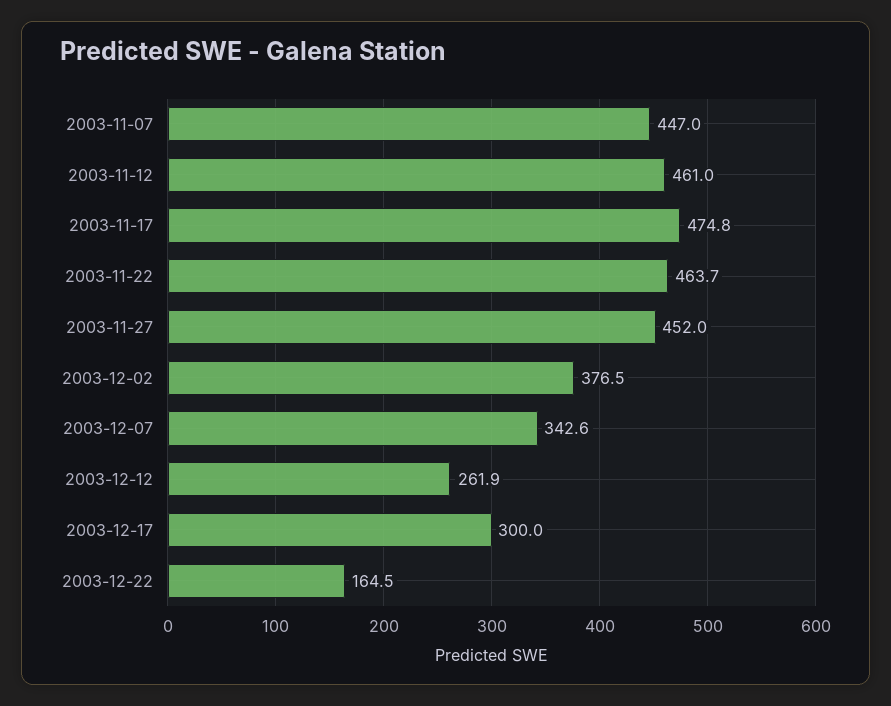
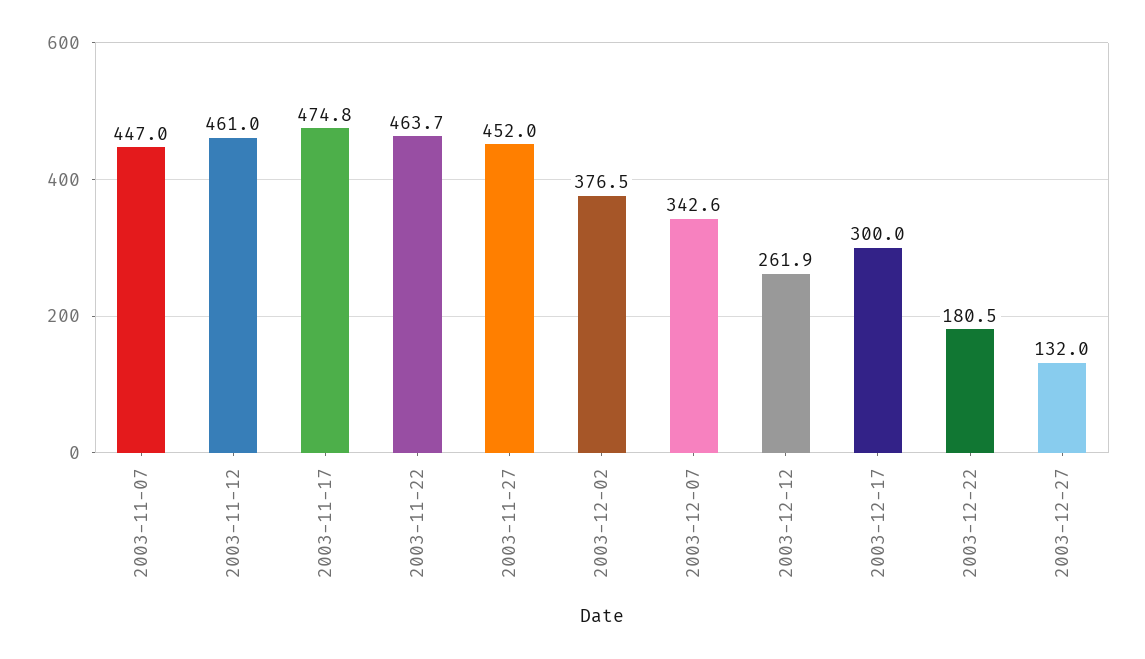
2003-12-22: 164.5 -> 180.5
2003-12-27: none -> 132

